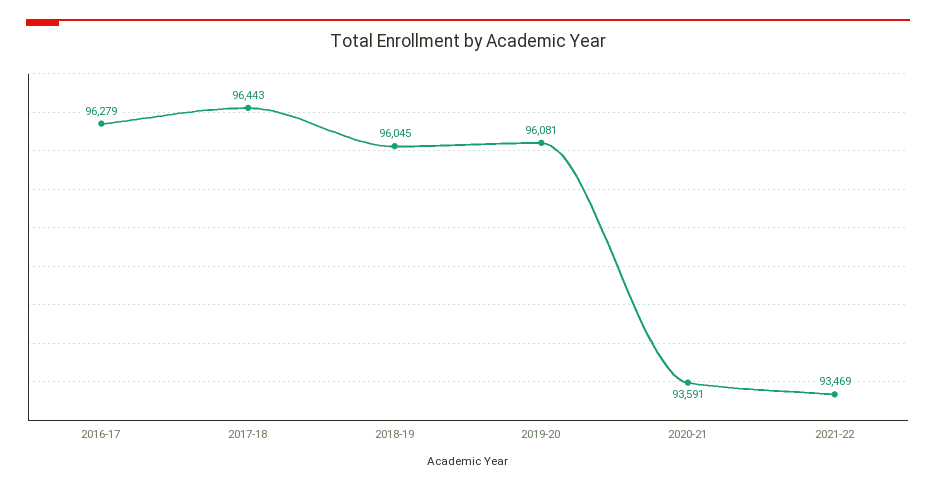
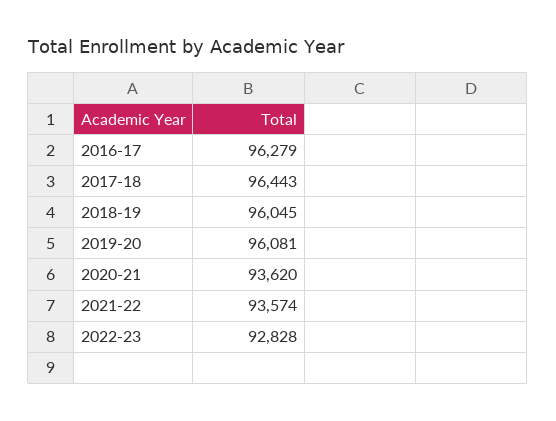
2020-21: 93591 -> 93620
2021-22: 93469 -> 93574
2022-23: none -> 92828

